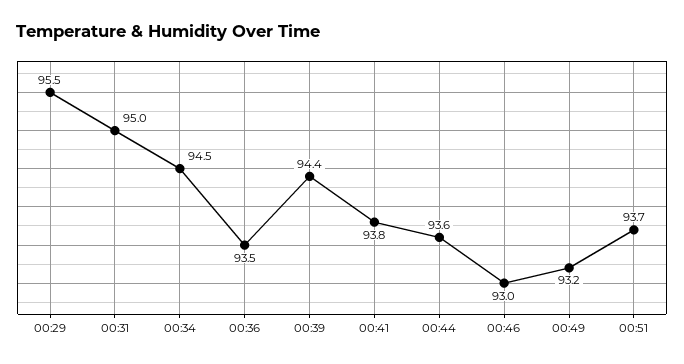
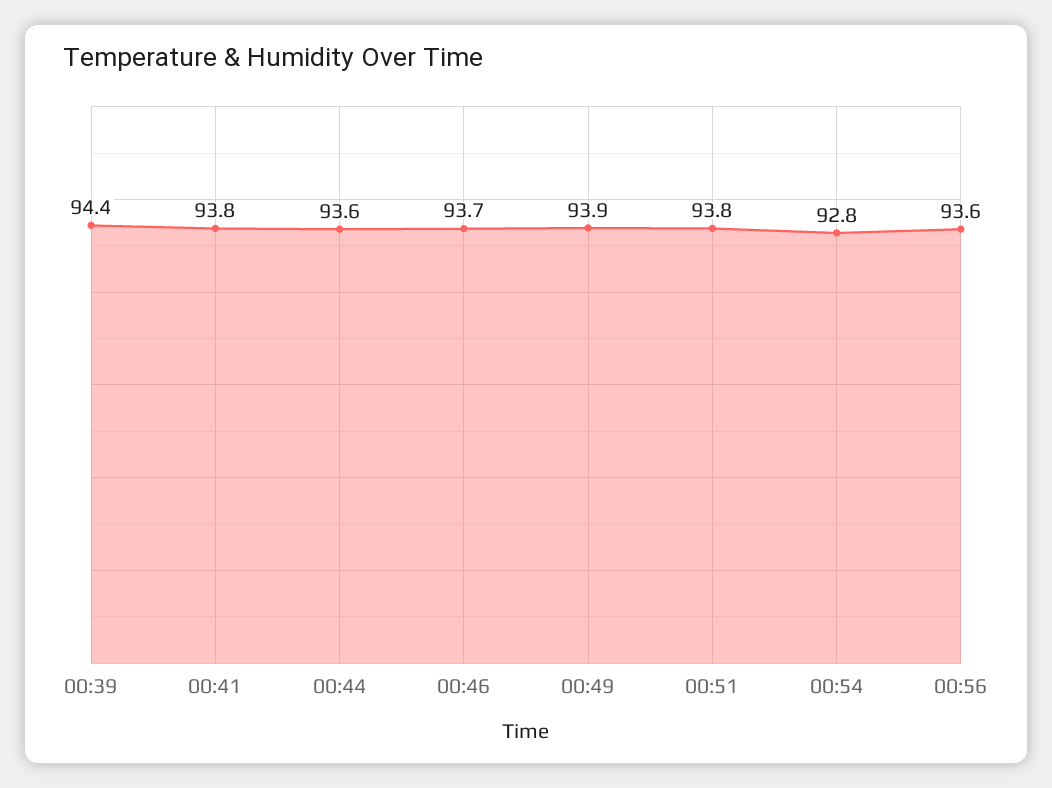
00:29: 95.5 -> none
00:31: 95 -> none
00:34: 94.5 -> none
00:36: 93.5 -> none
00:46: 93 -> 93.7
00:49: 93.2 -> 93.9
00:51: 93.7 -> 93.8
00:54: none -> 92.8
00:56: none -> 93.6

